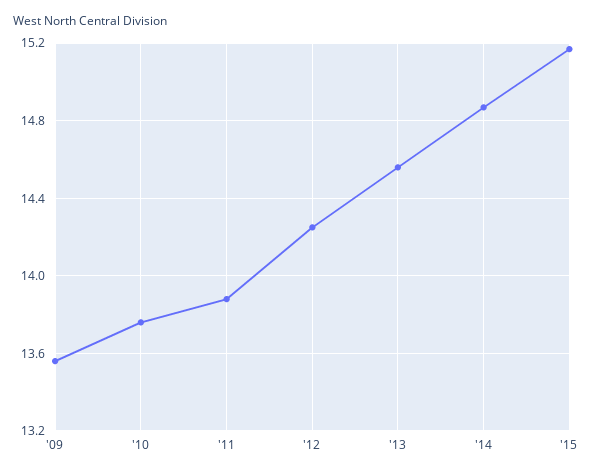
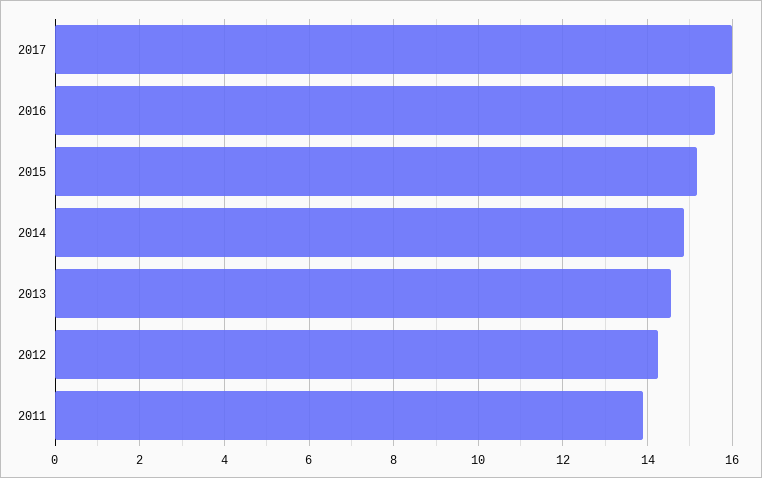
'09: 13.55 -> none
'10: 13.75 -> none
2017: none -> 16
2016: none -> 15.6

